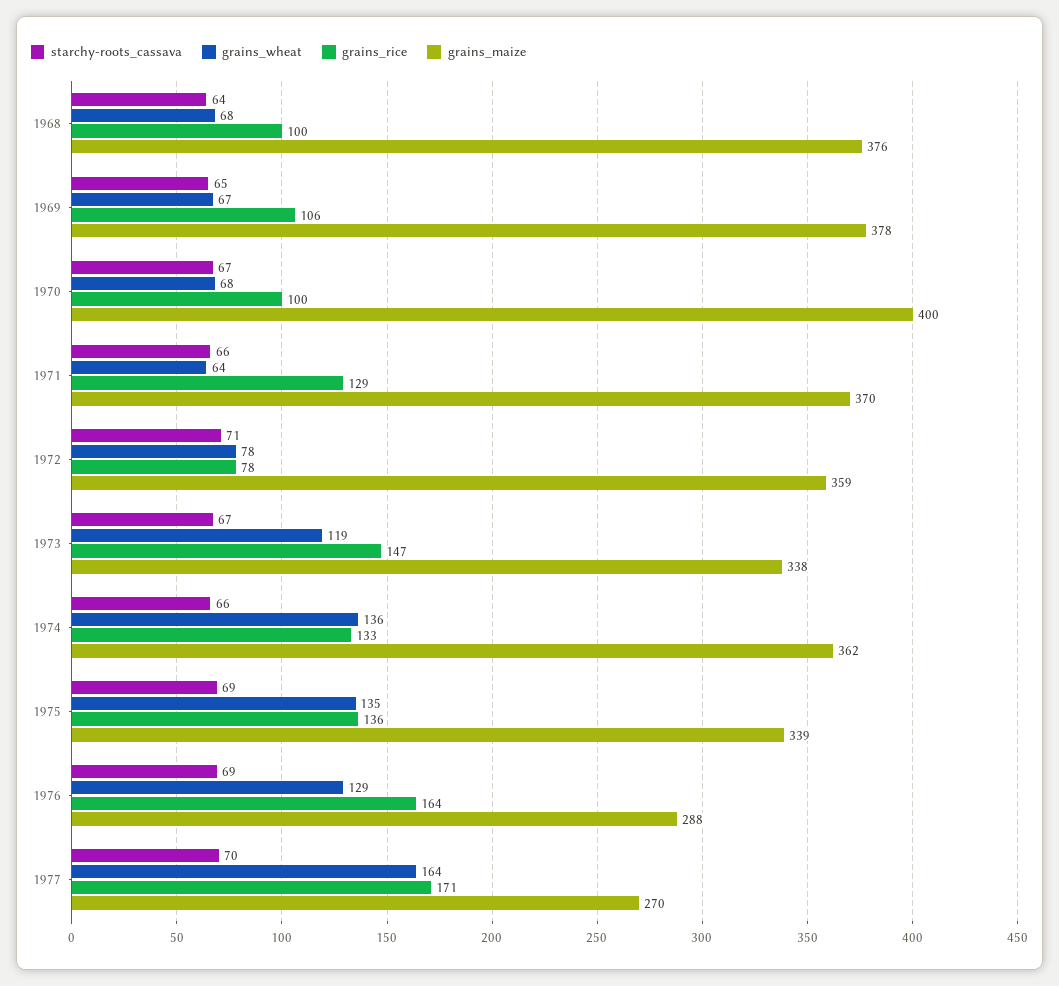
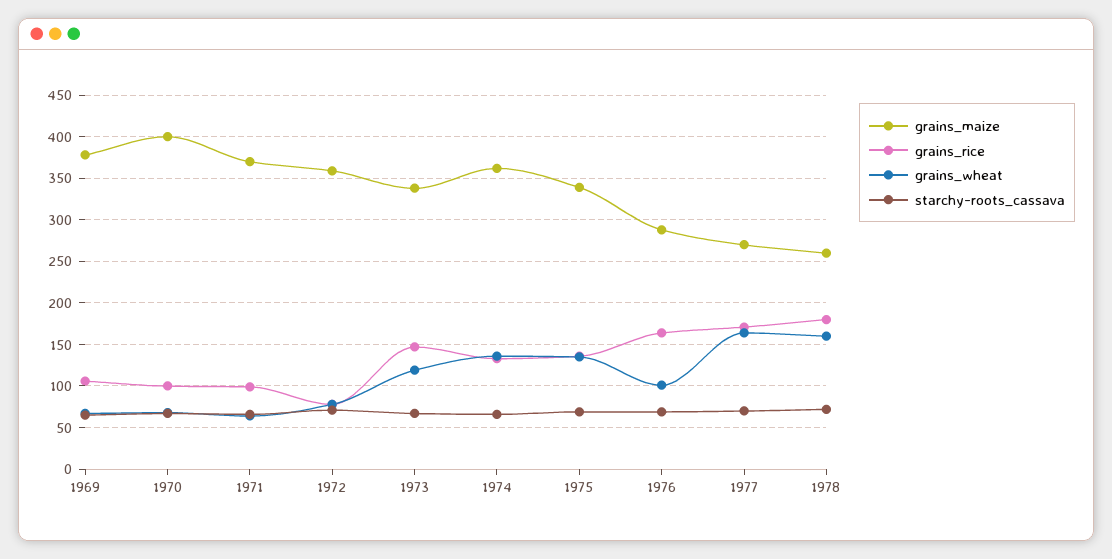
starchy-roots_cassava, 1968: 64 -> none
grains_wheat, 1968: 68 -> none
grains_rice, 1968: 100 -> none
grains_maize, 1968: 376 -> none
grains_rice, 1971: 129 -> 100
grains_wheat, 1976: 129 -> 100
grains_maize, 1978: none -> 260
grains_rice, 1978: none -> 180
grains_wheat, 1978: none -> 160
starchy-roots_cassava, 1978: none -> 70

